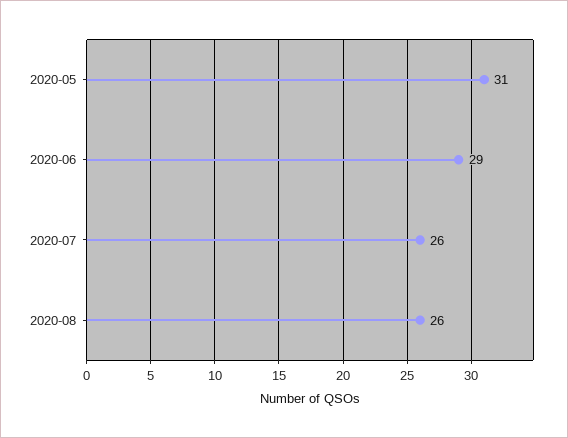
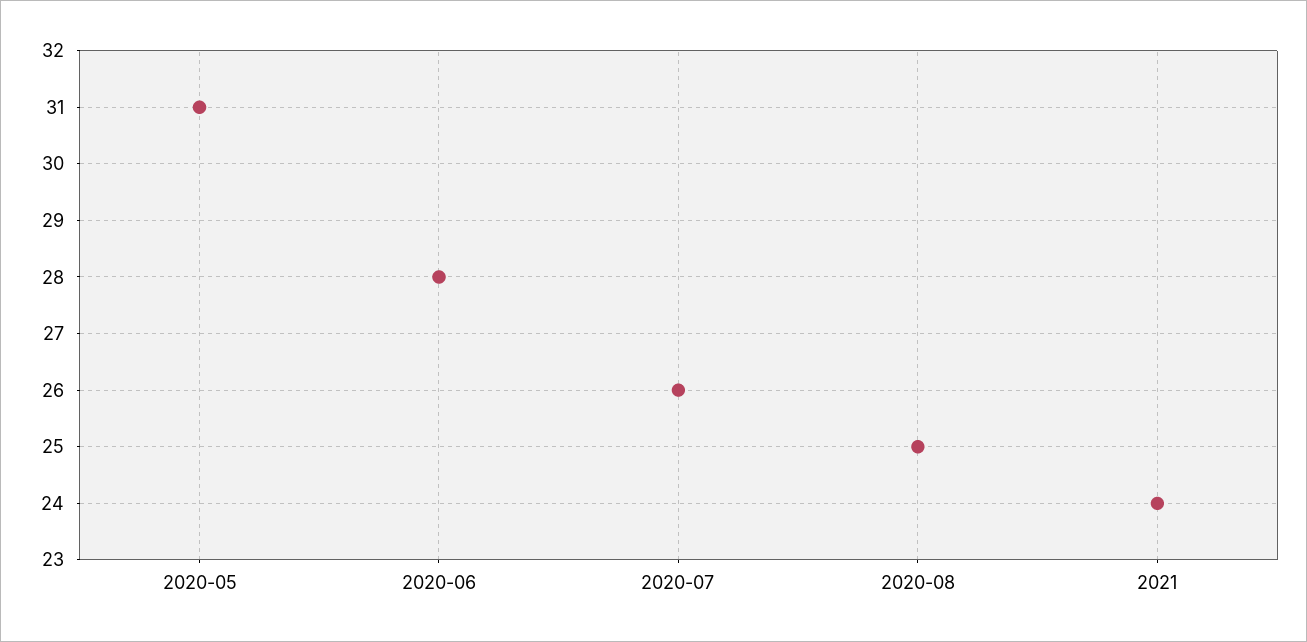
2020-06: 29 -> 28
2020-08: 26 -> 25
2021: none -> 24

